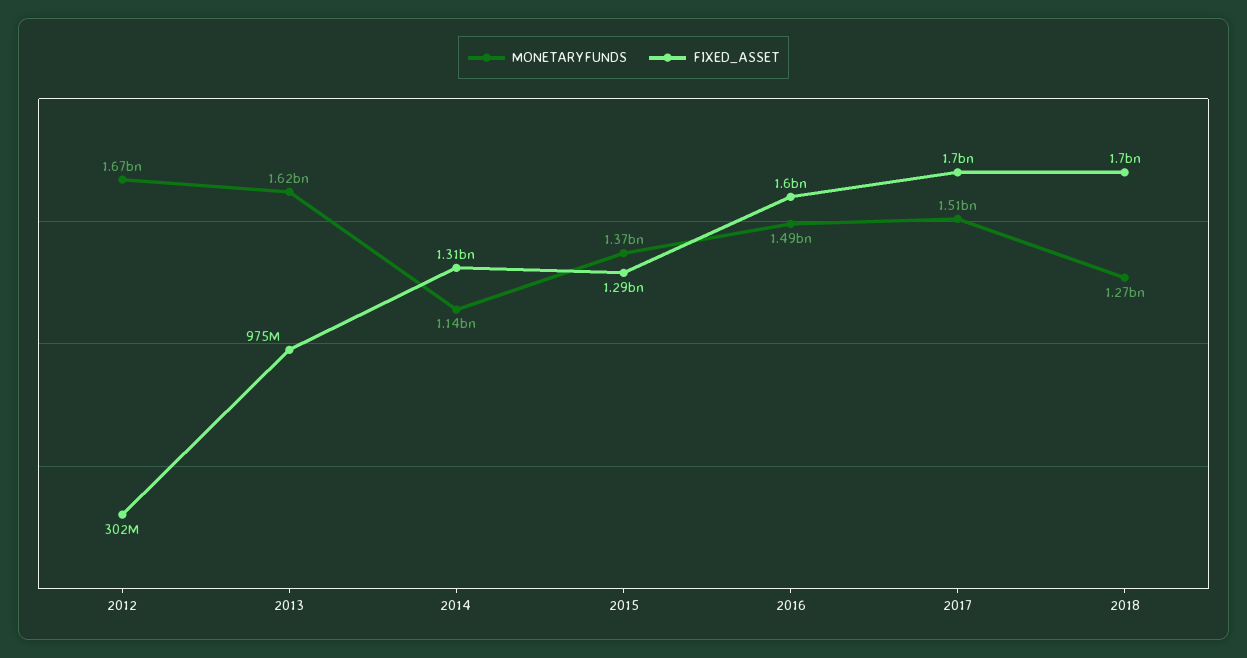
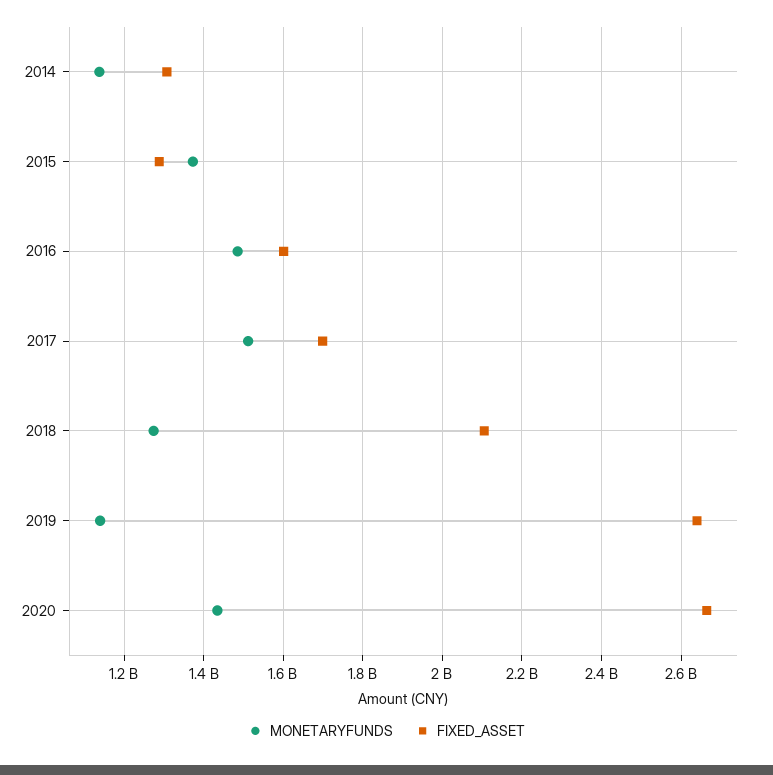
MONETARYFUNDS, 2012: 1670000000 -> none
FIXED_ASSET, 2012: 302000000 -> none
MONETARYFUNDS, 2013: 1620000000 -> none
FIXED_ASSET, 2013: 975000000 -> none
FIXED_ASSET, 2018: 1700000000 -> 2100000000
MONETARYFUNDS, 2019: none -> 1140000000
FIXED_ASSET, 2019: none -> 2640000000
MONETARYFUNDS, 2020: none -> 1440000000
FIXED_ASSET, 2020: none -> 2660000000

